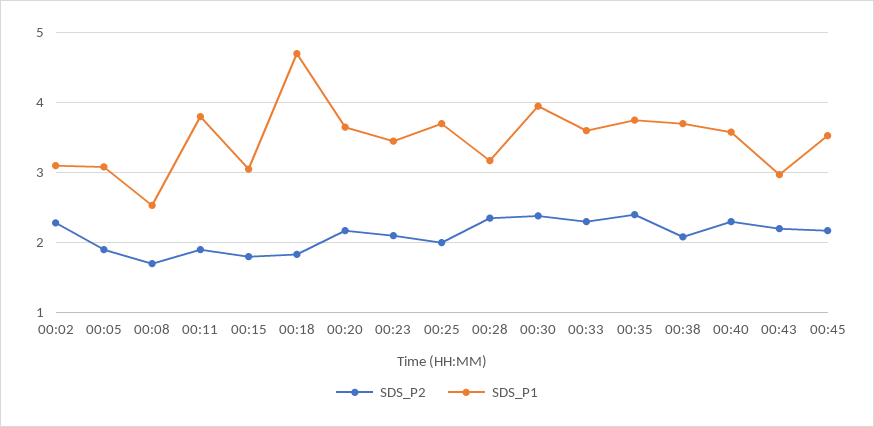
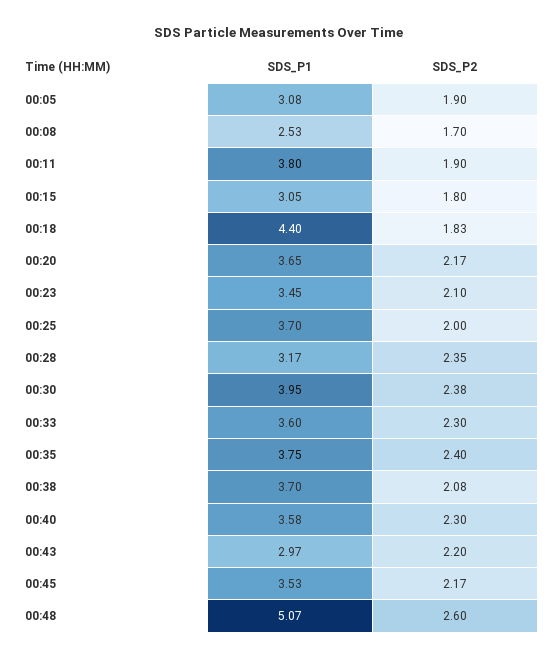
SDS_P2, 00:02: 2.3 -> none
SDS_P1, 00:02: 3.1 -> none
SDS_P1, 00:18: 4.7 -> 4.4
SDS_P1, 00:48: none -> 5.07
SDS_P2, 00:48: none -> 2.6

